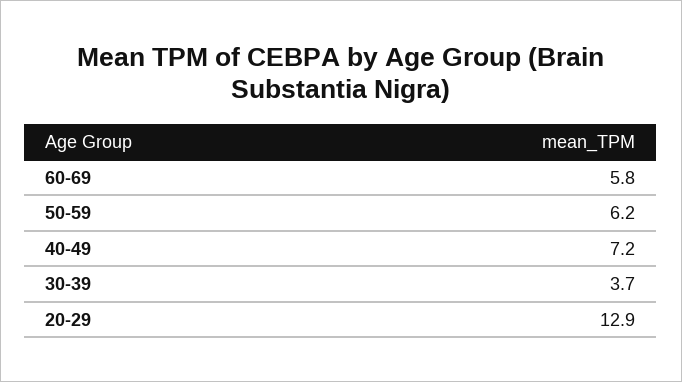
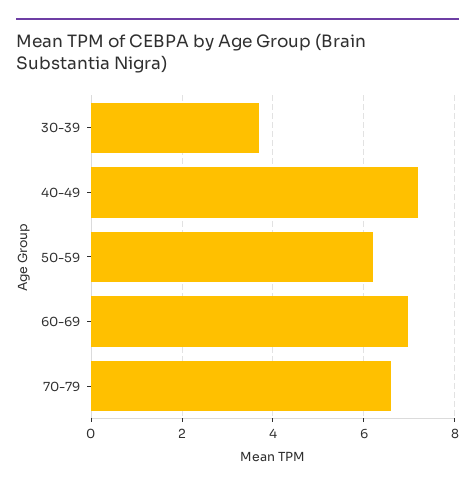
60-69: 5.8 -> 7
20-29: 12.9 -> none
70-79: none -> 6.6

